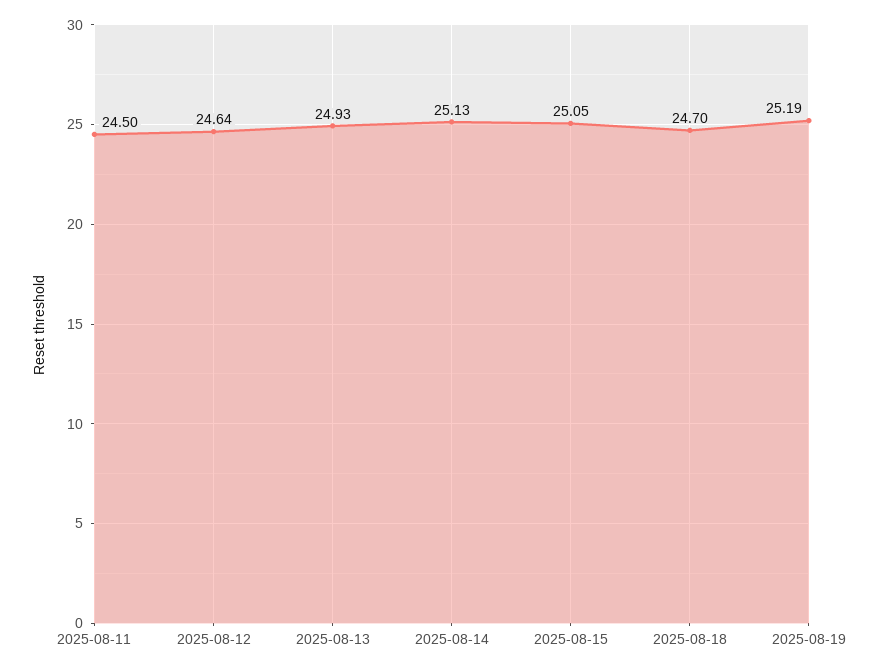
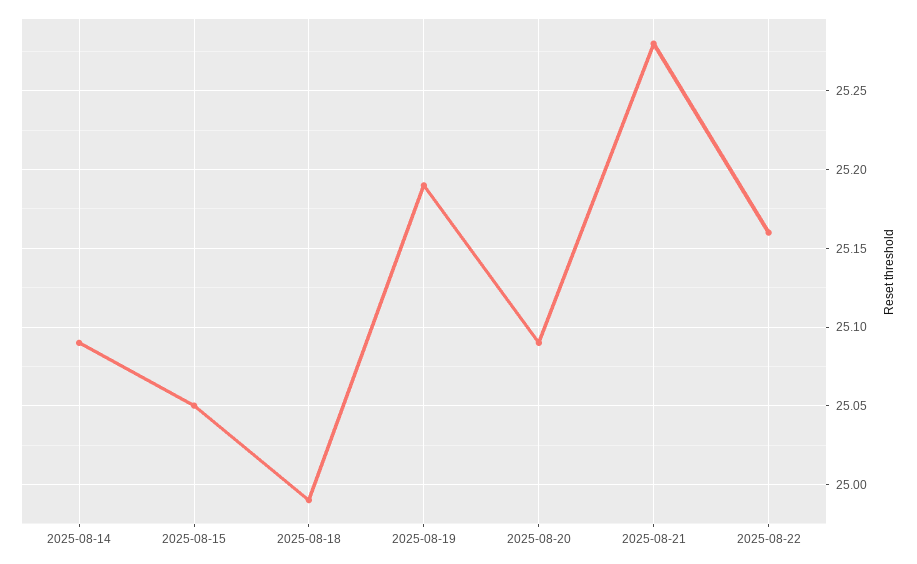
2025-08-11: 24.5 -> none
2025-08-12: 24.64 -> none
2025-08-13: 24.93 -> none
2025-08-14: 25.13 -> 25.09
2025-08-18: 24.7 -> 24.99
2025-08-20: none -> 25.09
2025-08-21: none -> 25.28
2025-08-22: none -> 25.16

